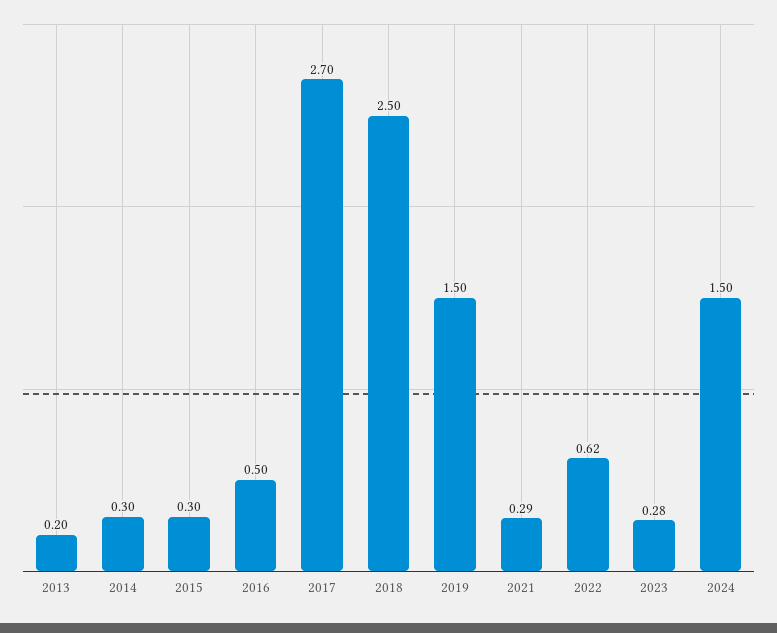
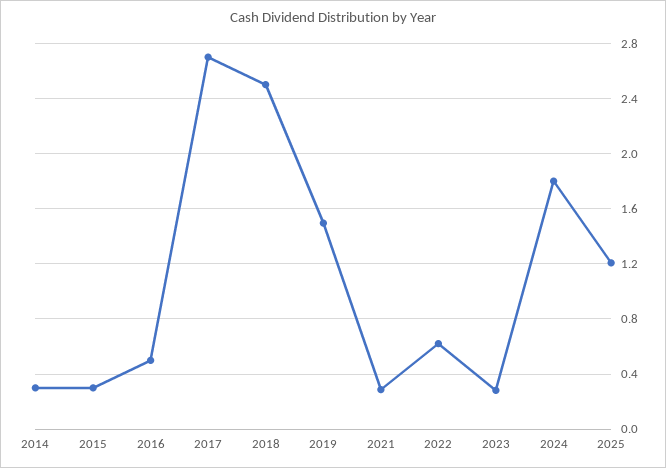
2013: 0.2 -> none
2024: 1.5 -> 1.8
2025: none -> 1.2

